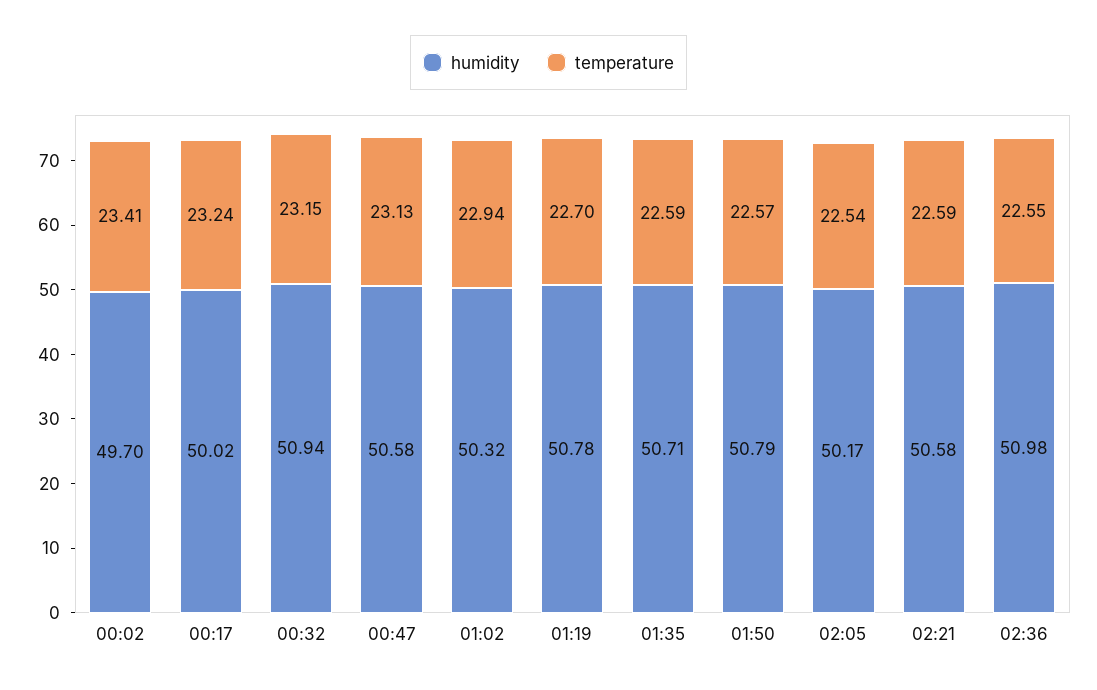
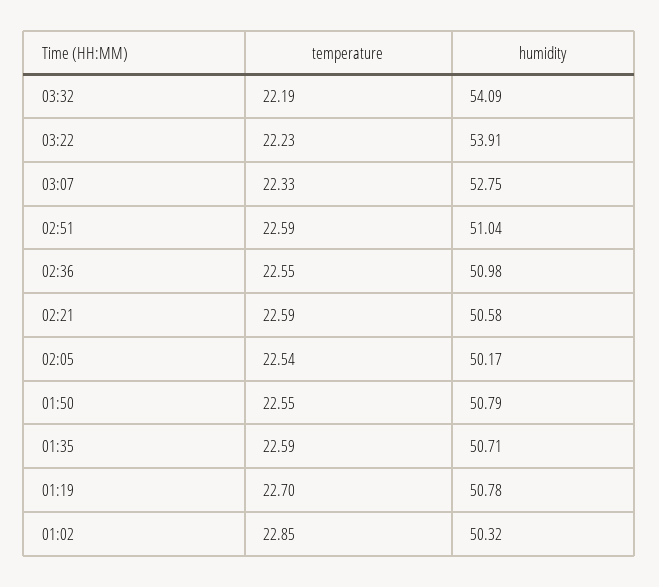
humidity, 00:02: 49.7 -> none
temperature, 00:02: 23.41 -> none
humidity, 00:17: 50.02 -> none
temperature, 00:17: 23.24 -> none
humidity, 00:32: 50.94 -> none
temperature, 00:32: 23.15 -> none
humidity, 00:47: 50.58 -> none
temperature, 00:47: 23.13 -> none
temperature, 01:02: 22.94 -> 22.85
temperature, 01:50: 22.57 -> 22.55
temperature, 03:32: none -> 22.19
humidity, 03:32: none -> 54.09
temperature, 03:22: none -> 22.23
humidity, 03:22: none -> 53.91
temperature, 03:07: none -> 22.33
humidity, 03:07: none -> 52.75
temperature, 02:51: none -> 22.59
humidity, 02:51: none -> 51.04

